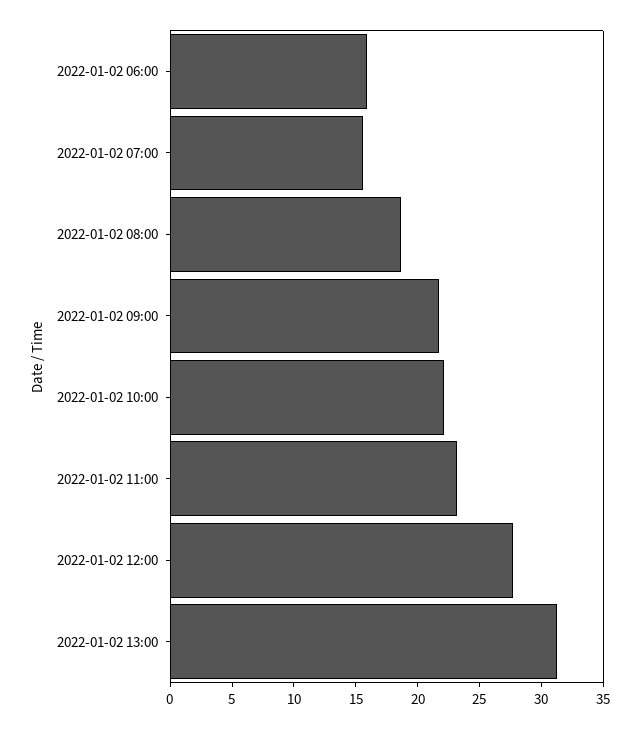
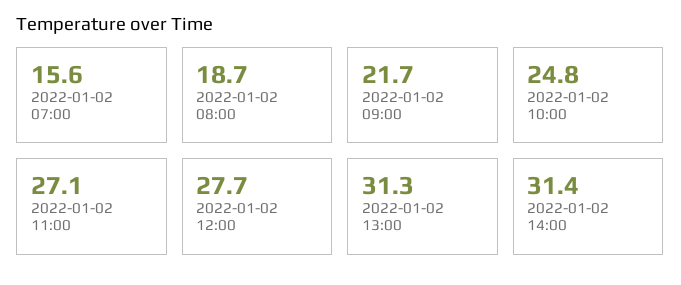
2022-01-02 06:00: 16 -> none
2022-01-02 10:00: 22 -> 24.8
2022-01-02 11:00: 23 -> 27.1
2022-01-02 14:00: none -> 31.4

